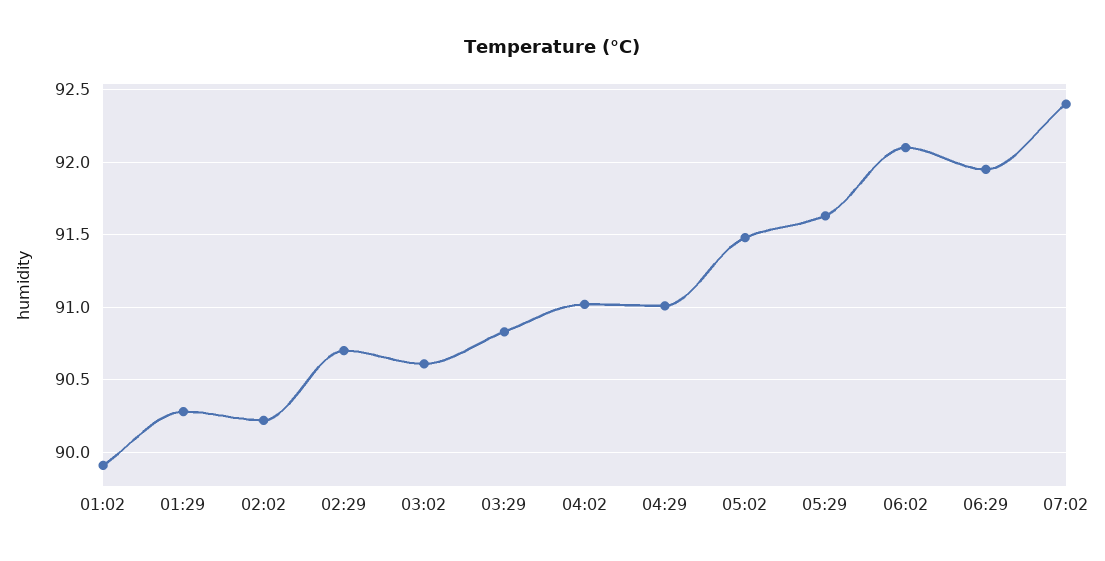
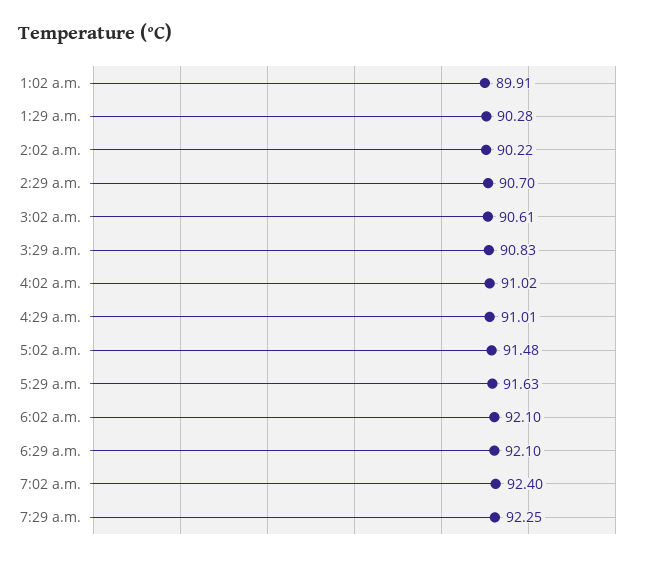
06:29: 91.95 -> 92.1
7:29 a.m.: none -> 92.25

